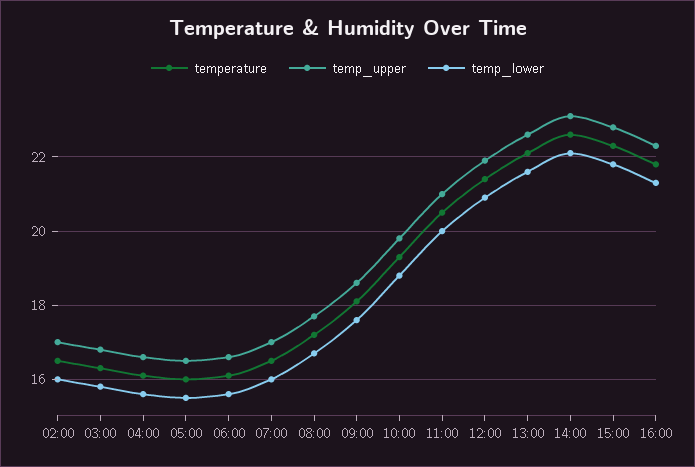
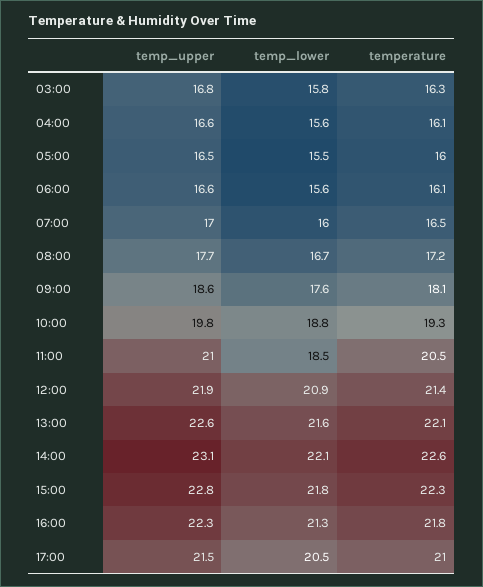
temperature, 02:00: 16.5 -> none
temp_upper, 02:00: 17 -> none
temp_lower, 02:00: 16 -> none
temp_lower, 11:00: 20 -> 18.5
temp_upper, 17:00: none -> 21.5
temp_lower, 17:00: none -> 20.5
temperature, 17:00: none -> 21

